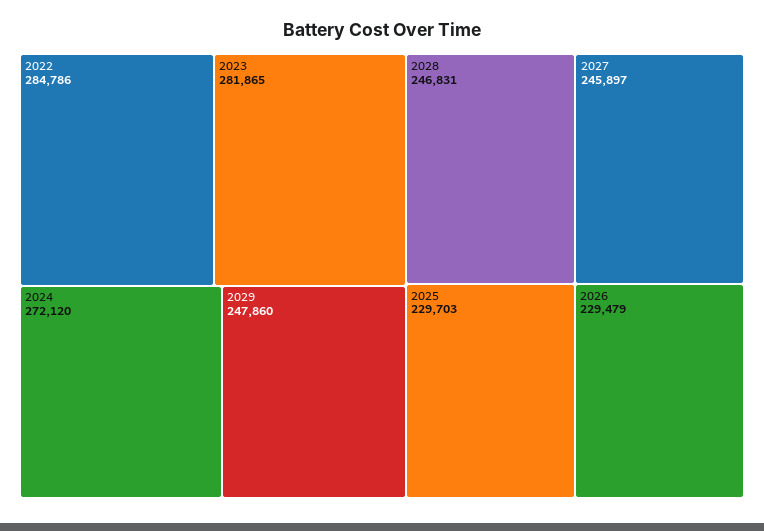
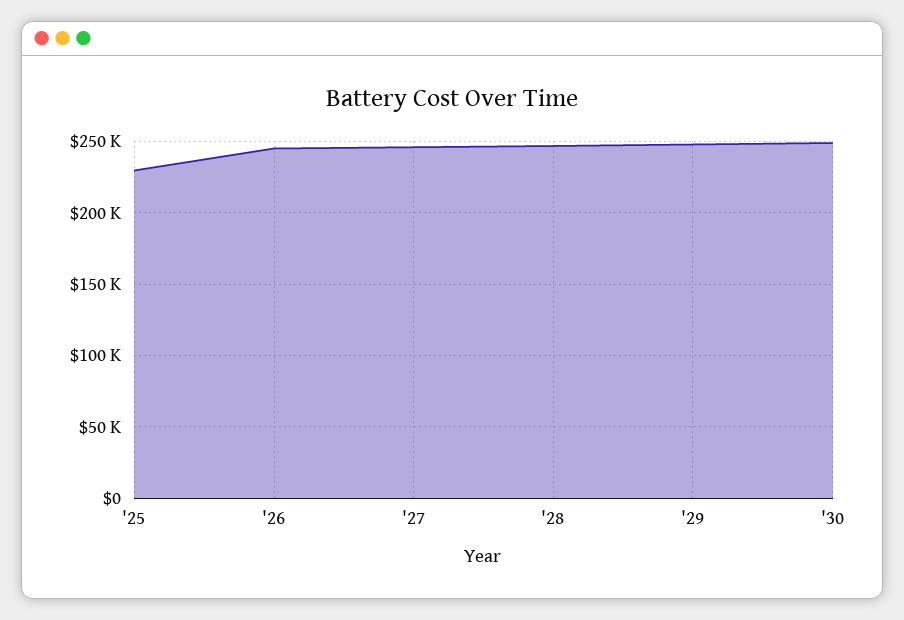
2022: 284786 -> none
2023: 281865 -> none
2024: 272120 -> none
2026: 229479 -> 245000
'30: none -> 250000

